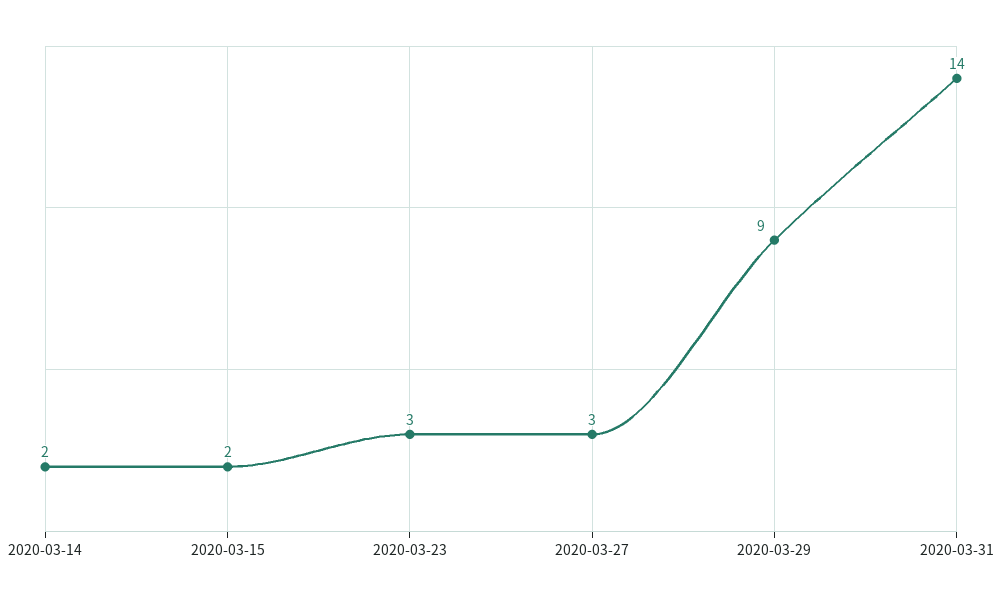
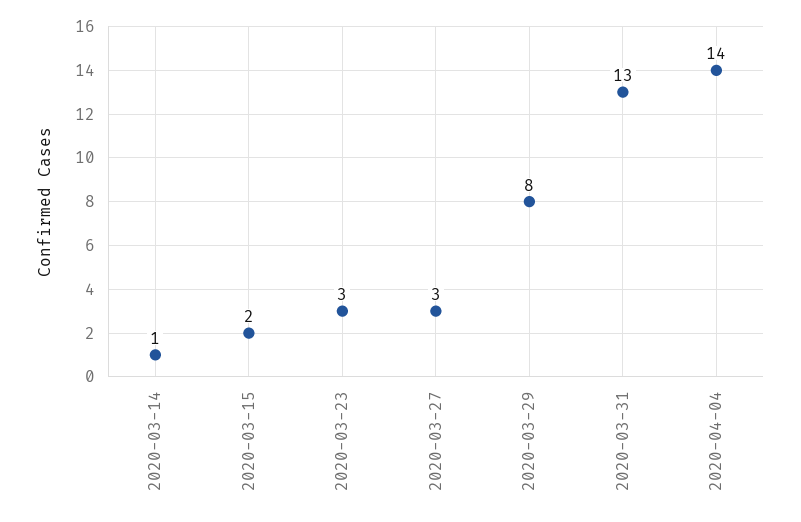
2020-03-14: 2 -> 1
2020-03-29: 9 -> 8
2020-03-31: 14 -> 13
2020-04-04: none -> 14

